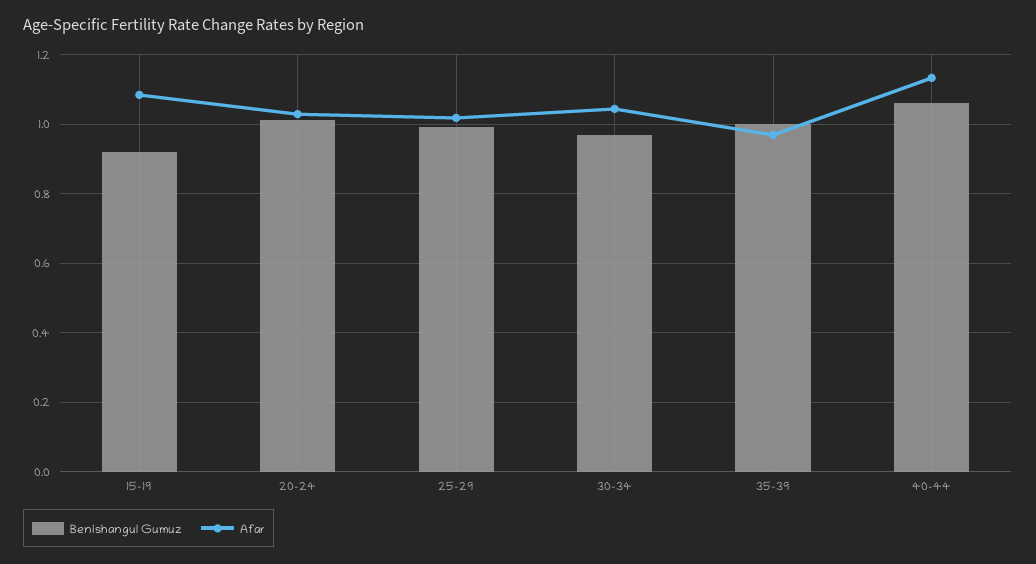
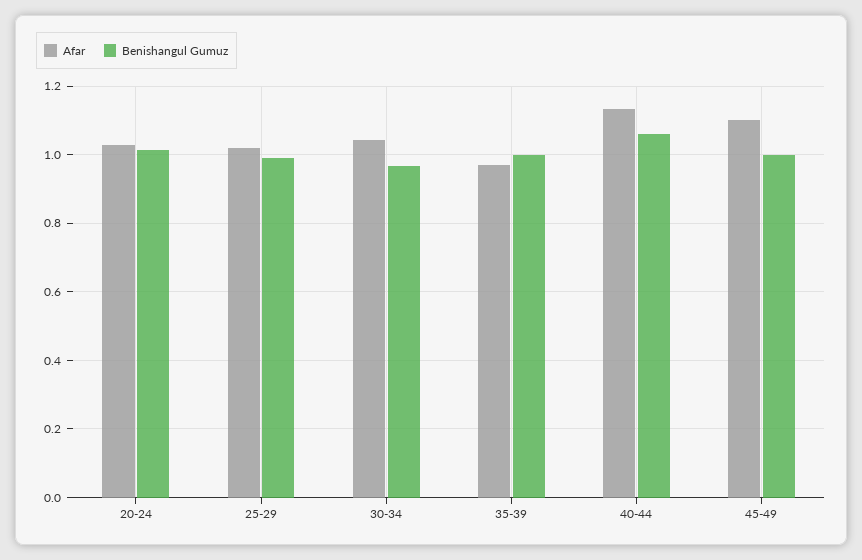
Benishangul Gumuz, 15-19: 0.92 -> none
Afar, 15-19: 1.08 -> none
Afar, 45-49: none -> 1.1
Benishangul Gumuz, 45-49: none -> 1

